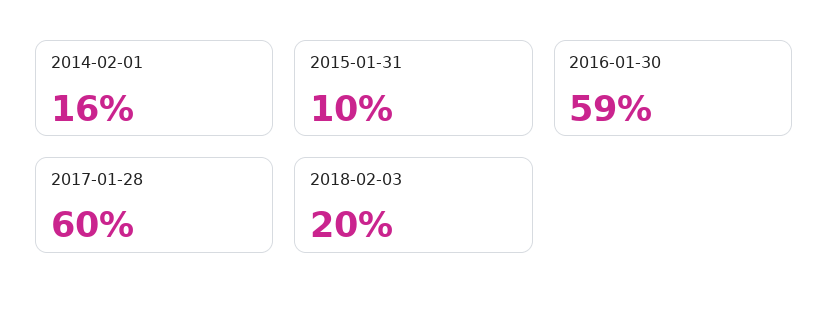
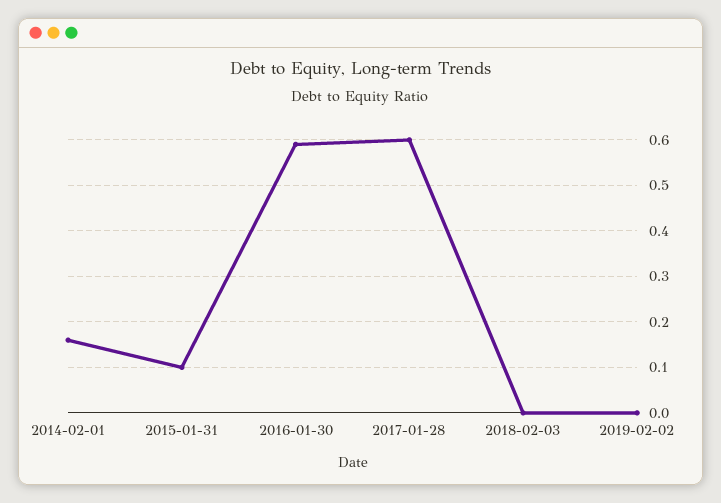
2018-02-03: 0.2 -> 0
2019-02-02: none -> 0

